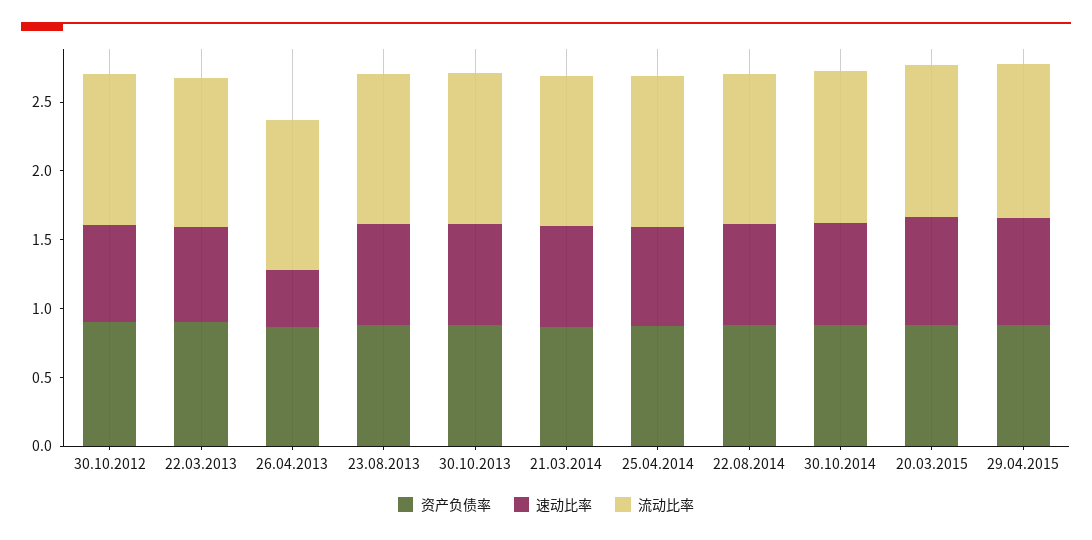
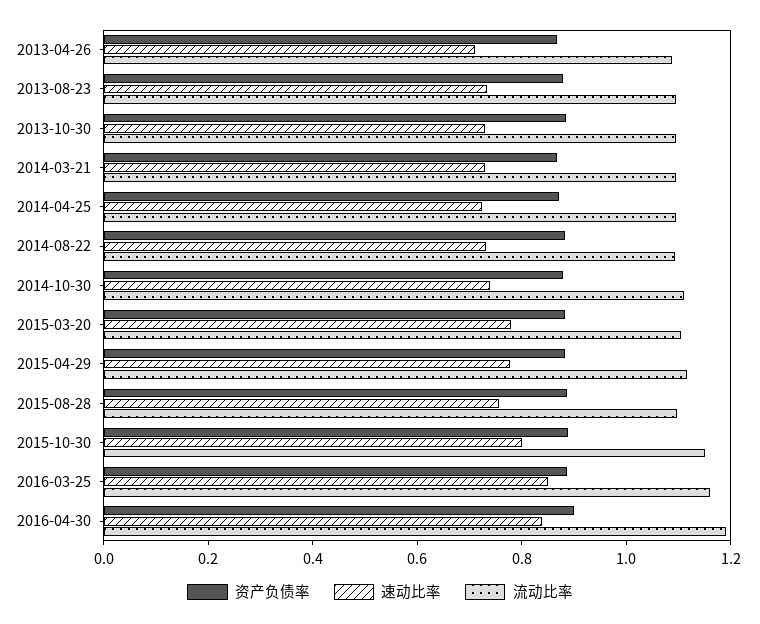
资产负债率, 30.10.2012: 0.9 -> none
速动比率, 30.10.2012: 0.7 -> none
流动比率, 30.10.2012: 1.1 -> none
资产负债率, 22.03.2013: 0.9 -> none
速动比率, 22.03.2013: 0.7 -> none
流动比率, 22.03.2013: 1.1 -> none
速动比率, 26.04.2013: 0.4 -> 0.7
资产负债率, 2015-08-28: none -> 0.9
速动比率, 2015-08-28: none -> 0.75
流动比率, 2015-08-28: none -> 1.1
资产负债率, 2015-10-30: none -> 0.9
速动比率, 2015-10-30: none -> 0.8
流动比率, 2015-10-30: none -> 1.15
资产负债率, 2016-03-25: none -> 0.9
速动比率, 2016-03-25: none -> 0.85
流动比率, 2016-03-25: none -> 1.15
资产负债率, 2016-04-30: none -> 0.9
速动比率, 2016-04-30: none -> 0.85
流动比率, 2016-04-30: none -> 1.2

